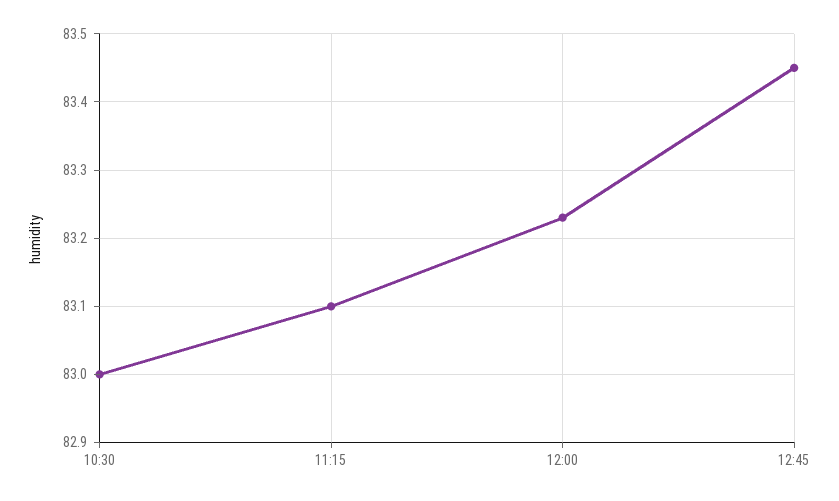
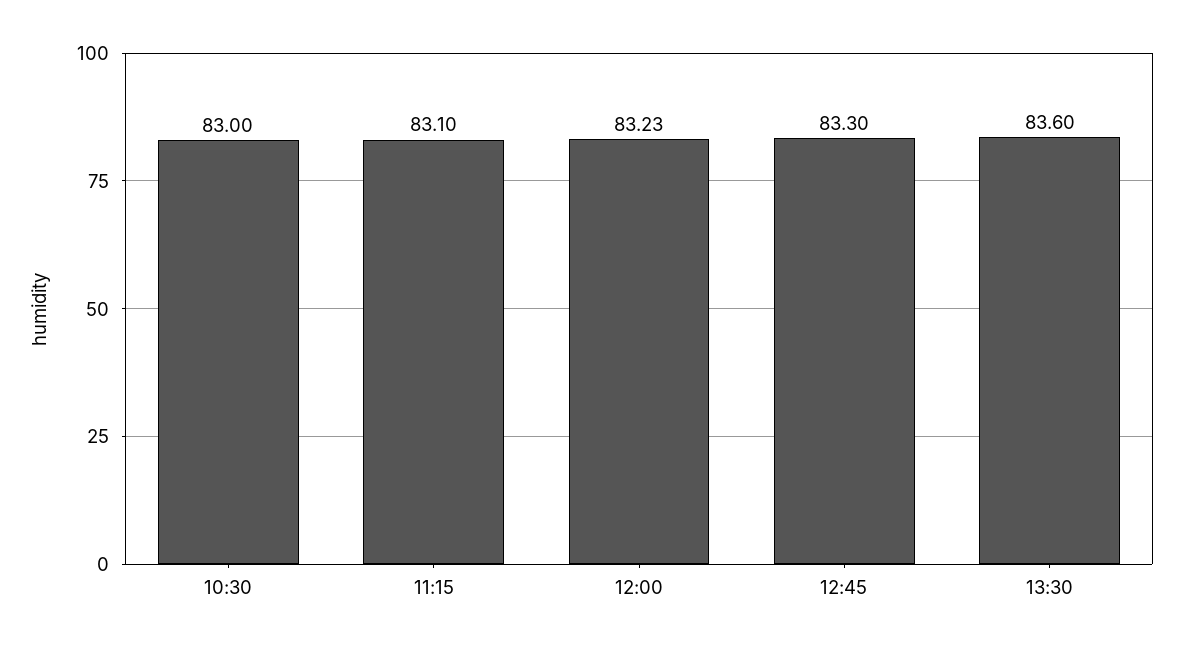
12:45: 83.45 -> 83.3
13:30: none -> 83.6

